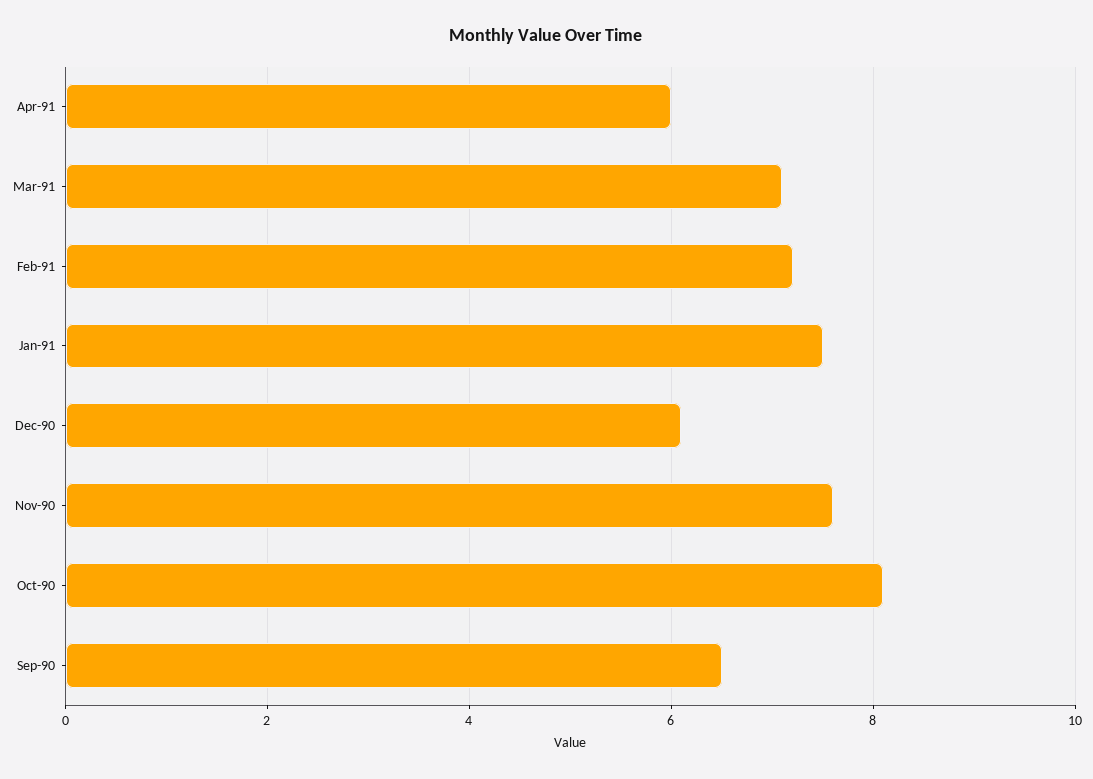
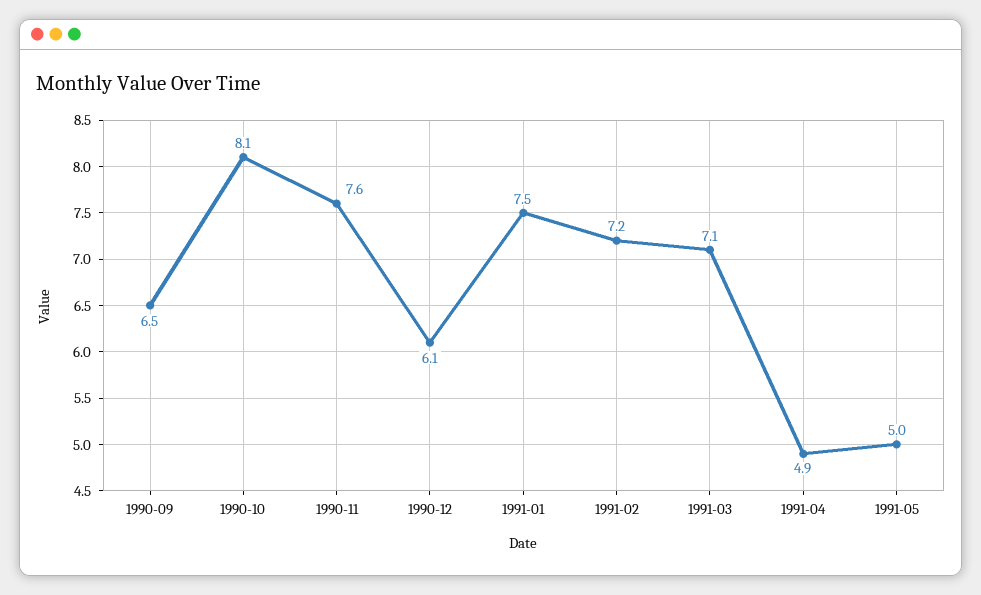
Apr-91: 6 -> 4.9
1991-05: none -> 5

